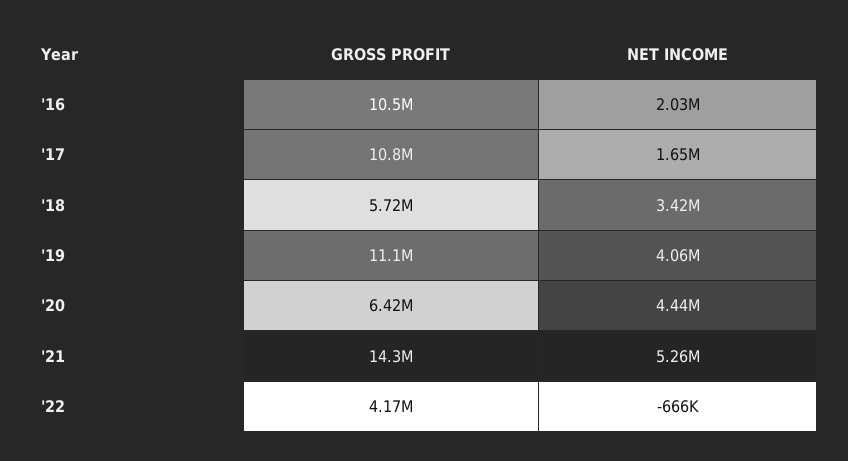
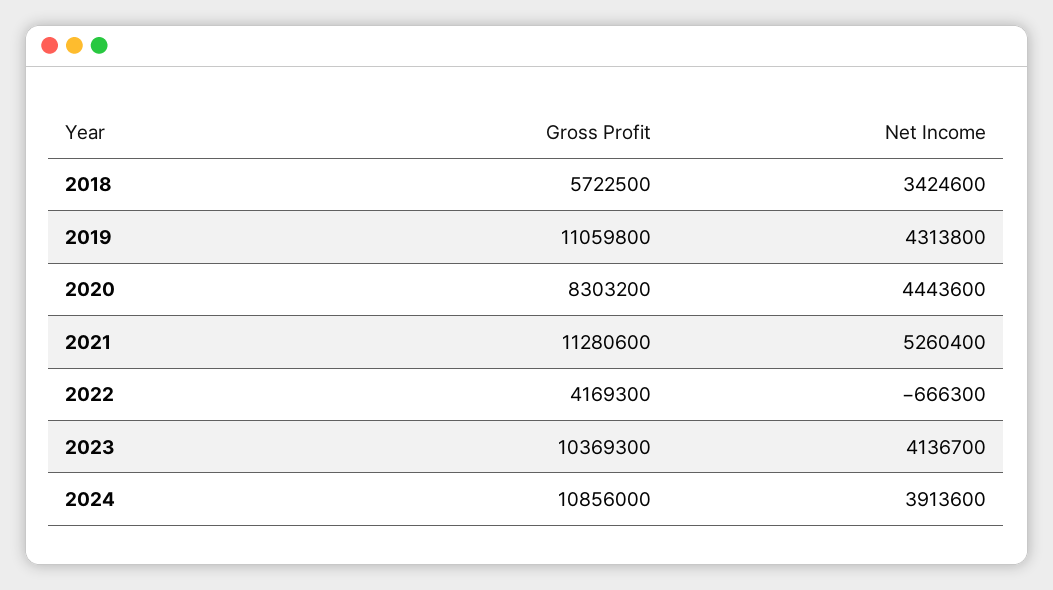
GROSS PROFIT, '16: 10500000 -> none
NET INCOME, '16: 2030000 -> none
GROSS PROFIT, '17: 10800000 -> none
NET INCOME, '17: 1650000 -> none
NET INCOME, '19: 4060000 -> 4313800
GROSS PROFIT, '20: 6420000 -> 8303200
GROSS PROFIT, '21: 14300000 -> 11280600
GROSS PROFIT, 2023: none -> 10369300
NET INCOME, 2023: none -> 4136700
GROSS PROFIT, 2024: none -> 10856000
NET INCOME, 2024: none -> 3913600

